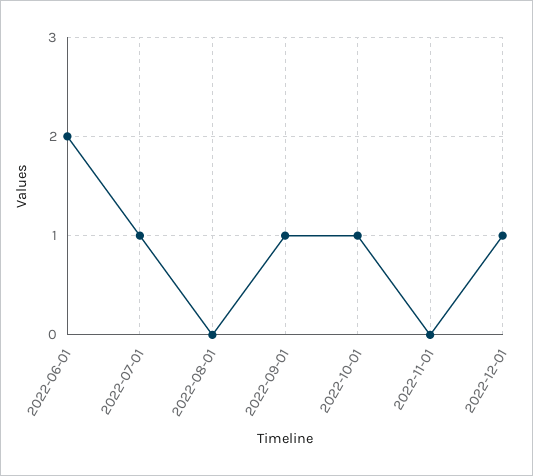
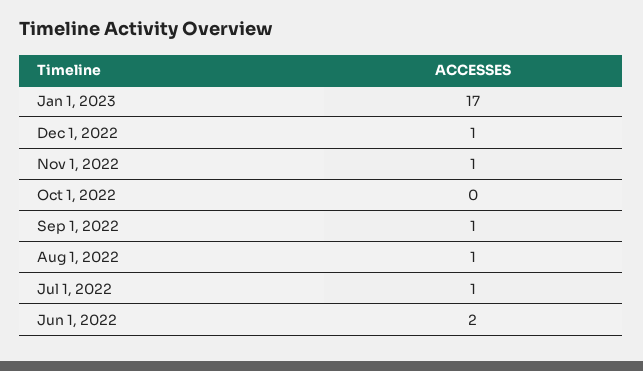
2022-08-01: 0 -> 1
2022-10-01: 1 -> 0
2022-11-01: 0 -> 1
Jan 1, 2023: none -> 17

